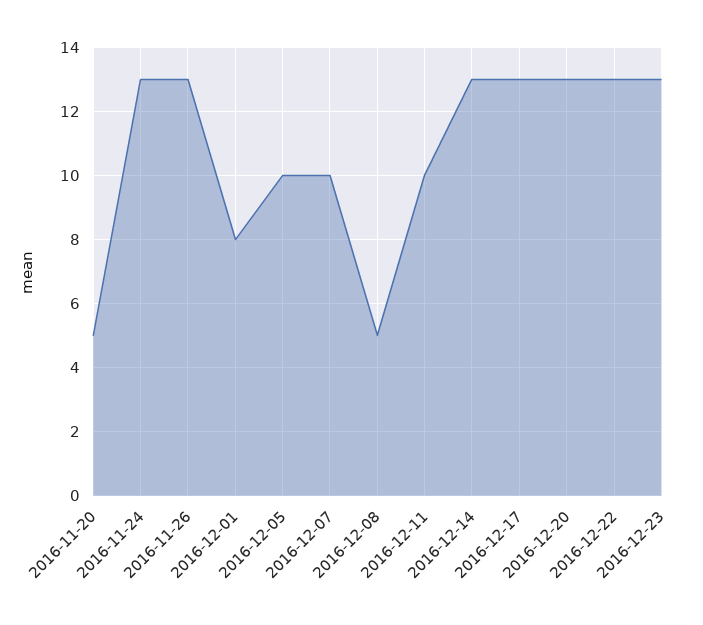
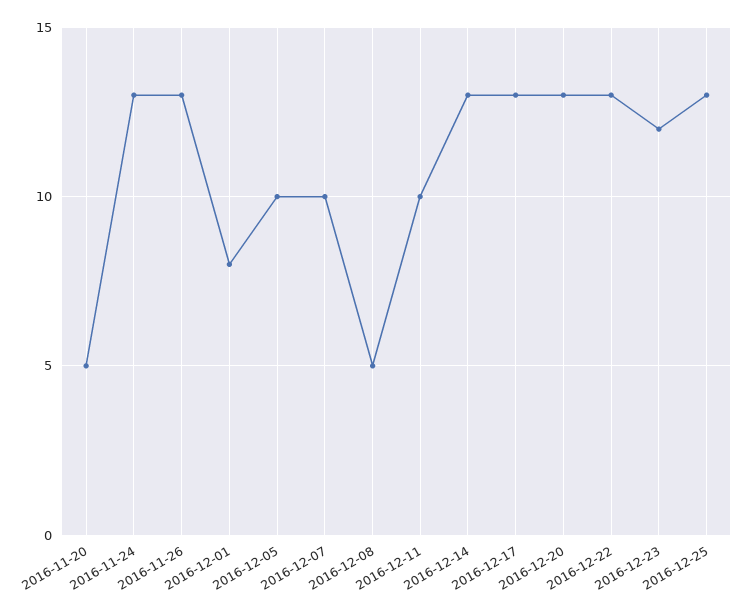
2016-12-23: 13 -> 12
2016-12-25: none -> 13

